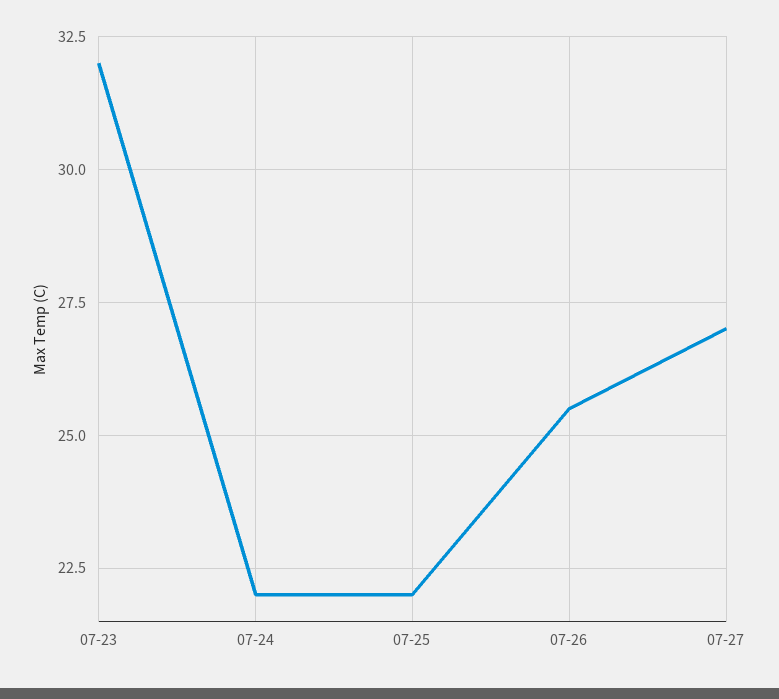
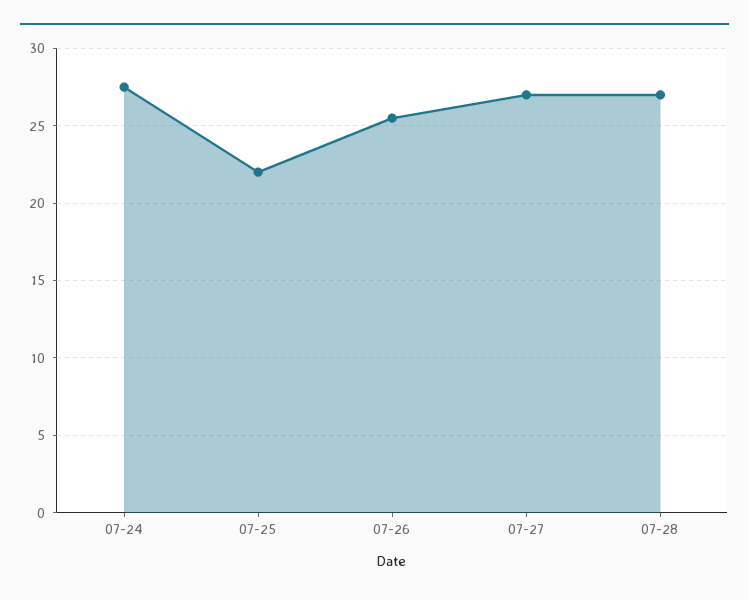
07-23: 32 -> none
07-24: 22 -> 27.5
07-28: none -> 27

